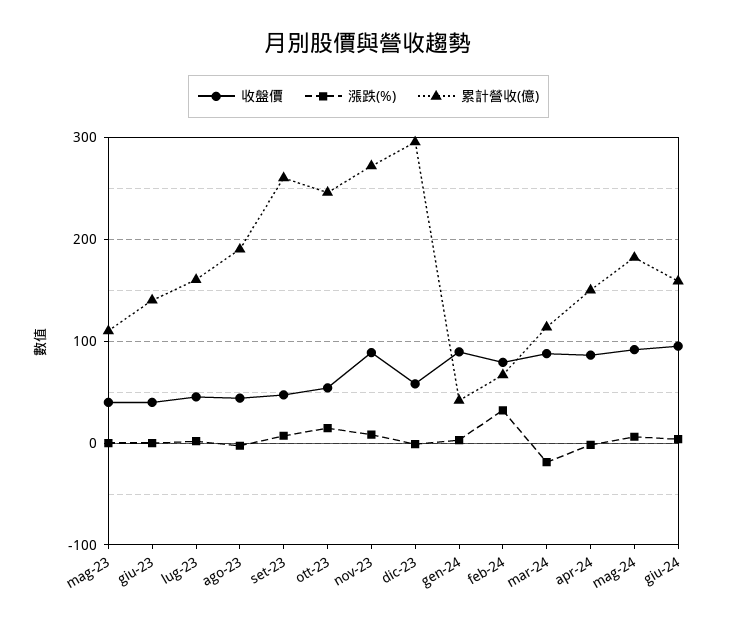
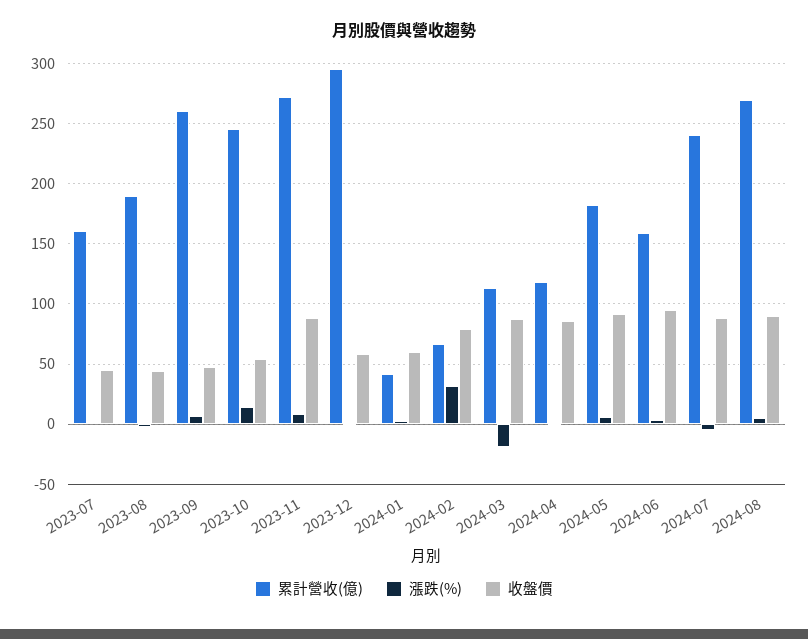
收盤價, mag-23: 40 -> none
漲跌(%), mag-23: 0 -> none
累計營收(億), mag-23: 110 -> none
收盤價, giu-23: 40 -> none
漲跌(%), giu-23: 0 -> none
累計營收(億), giu-23: 140 -> none
收盤價, gen-24: 90 -> 60
累計營收(億), apr-24: 150 -> 120
累計營收(億), 2024-07: none -> 240
漲跌(%), 2024-07: none -> -5
收盤價, 2024-07: none -> 90
累計營收(億), 2024-08: none -> 270
漲跌(%), 2024-08: none -> 5
收盤價, 2024-08: none -> 90

